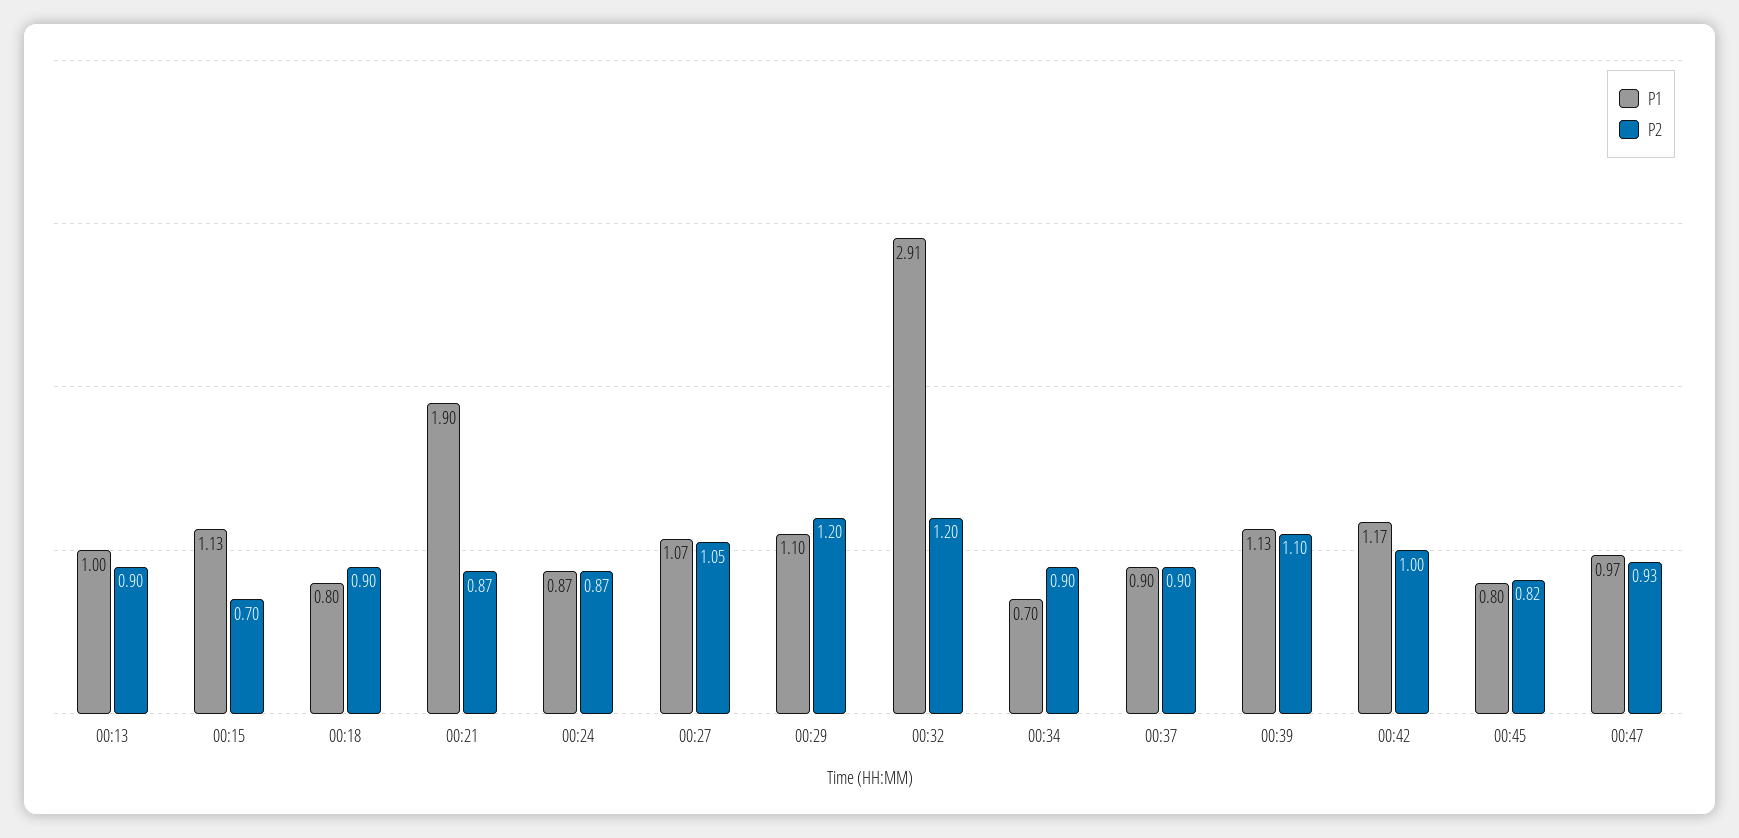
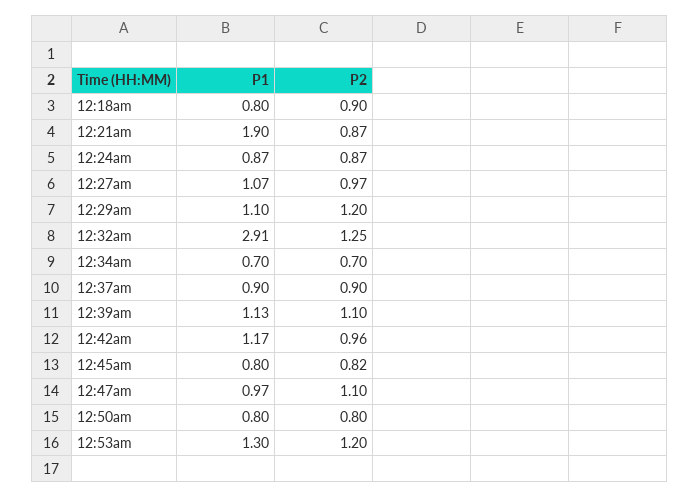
P1, 00:13: 1 -> none
P2, 00:13: 0.9 -> none
P1, 00:15: 1.13 -> none
P2, 00:15: 0.7 -> none
P2, 00:27: 1.05 -> 0.97
P2, 00:32: 1.2 -> 1.25
P2, 00:34: 0.9 -> 0.7
P2, 00:42: 1 -> 0.96
P2, 00:47: 0.93 -> 1.1
P1, 12:50am: none -> 0.8
P2, 12:50am: none -> 0.8
P1, 12:53am: none -> 1.3
P2, 12:53am: none -> 1.2

